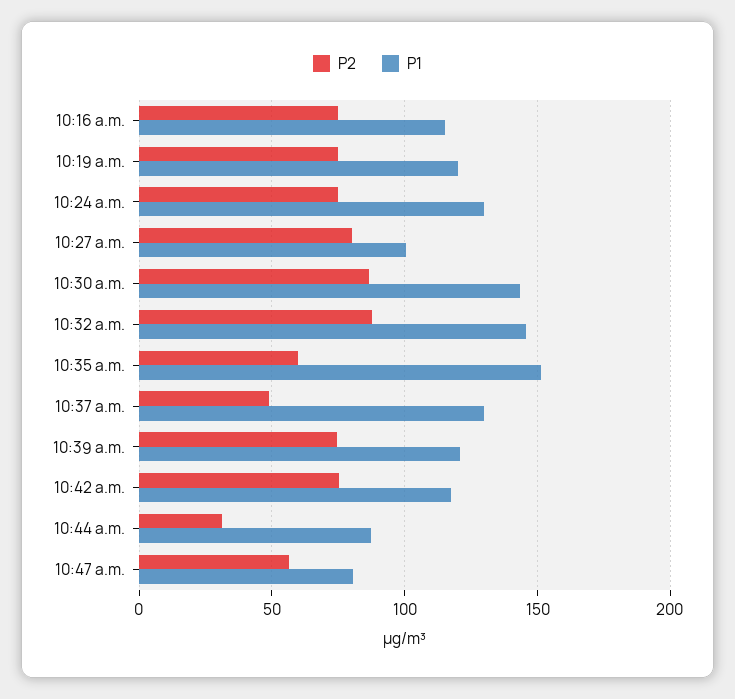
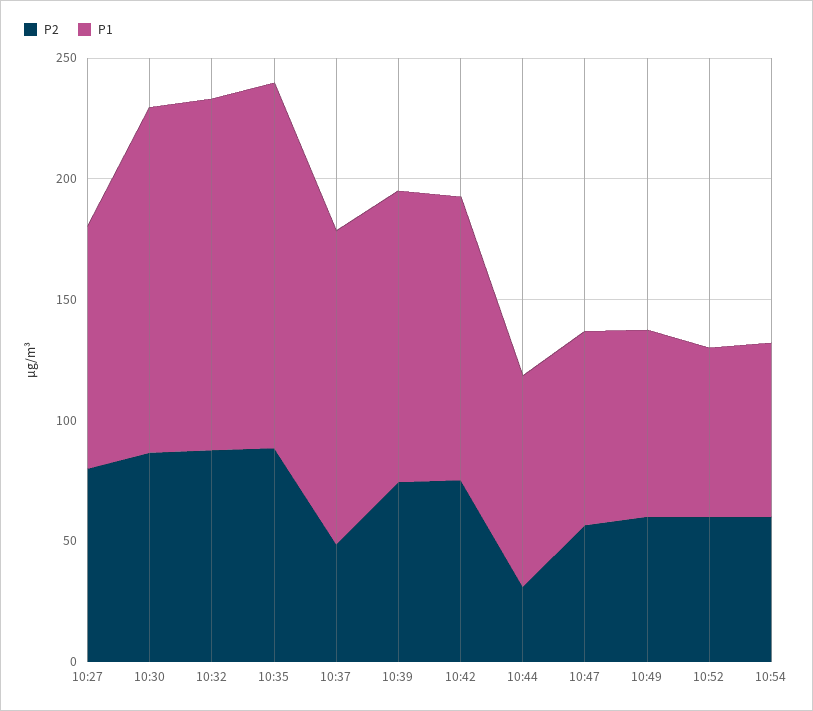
P2, 10:16 a.m.: 75 -> none
P1, 10:16 a.m.: 115 -> none
P2, 10:19 a.m.: 75 -> none
P1, 10:19 a.m.: 120 -> none
P2, 10:24 a.m.: 75 -> none
P1, 10:24 a.m.: 130 -> none
P2, 10:35 a.m.: 60 -> 90
P2, 10:49: none -> 60
P1, 10:49: none -> 80
P2, 10:52: none -> 60
P1, 10:52: none -> 70
P2, 10:54: none -> 60
P1, 10:54: none -> 70

